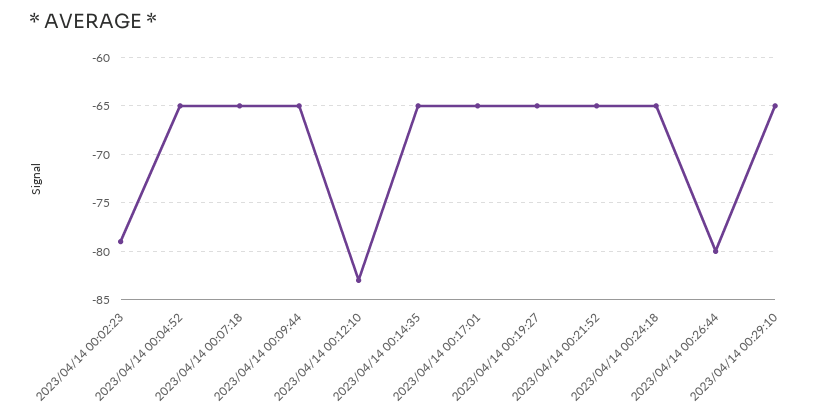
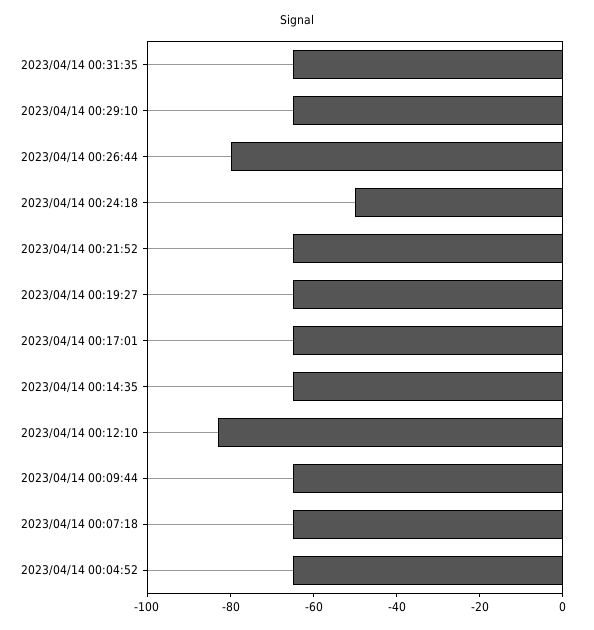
2023/04/14 00:02:23: -79 -> none
2023/04/14 00:24:18: -65 -> -50
2023/04/14 00:31:35: none -> -65

